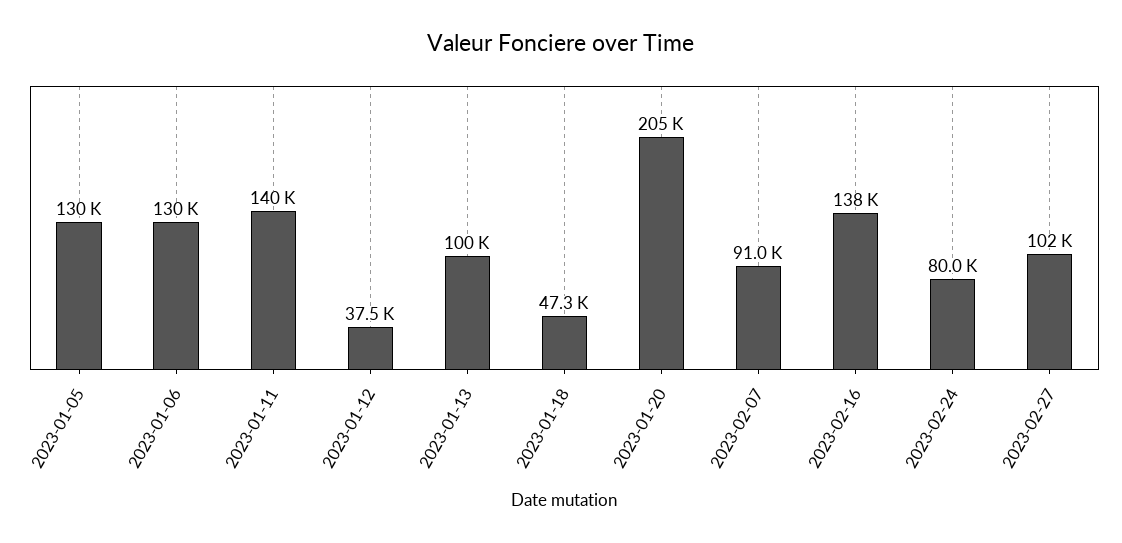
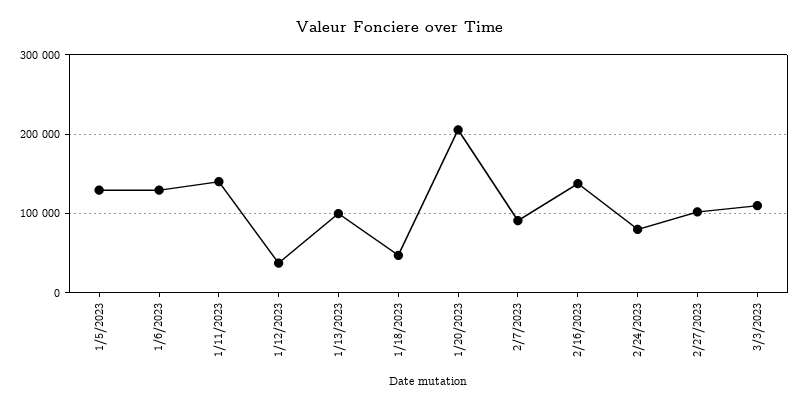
3/3/2023: none -> 110000

